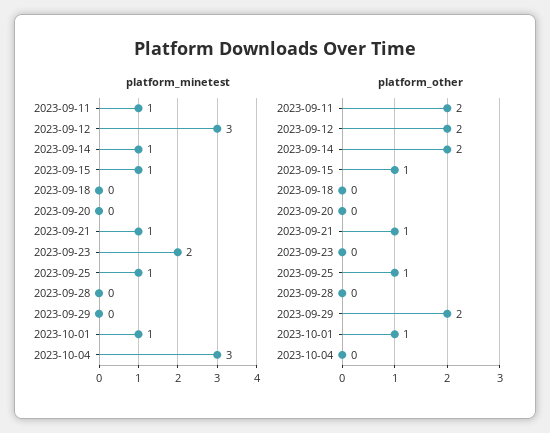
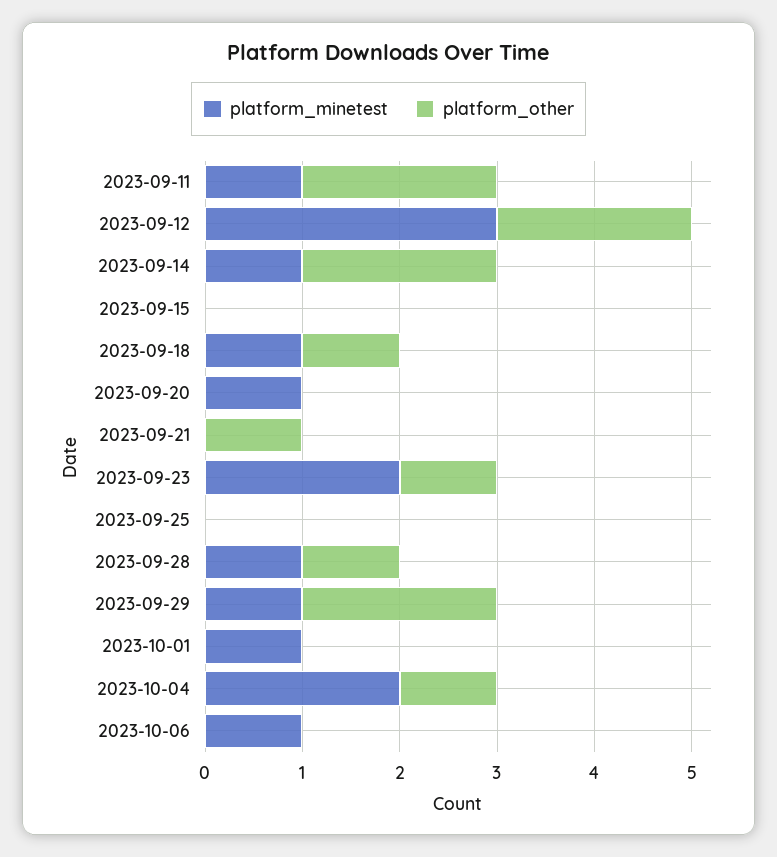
platform_minetest, 2023-09-15: 1 -> 0
platform_minetest, 2023-09-18: 0 -> 1
platform_minetest, 2023-09-20: 0 -> 1
platform_minetest, 2023-09-21: 1 -> 0
platform_minetest, 2023-09-25: 1 -> 0
platform_minetest, 2023-09-28: 0 -> 1
platform_minetest, 2023-09-29: 0 -> 1
platform_minetest, 2023-10-04: 3 -> 2
platform_other, 2023-09-15: 1 -> 0
platform_other, 2023-09-18: 0 -> 1
platform_other, 2023-09-23: 0 -> 1
platform_other, 2023-09-25: 1 -> 0
platform_other, 2023-09-28: 0 -> 1
platform_other, 2023-10-01: 1 -> 0
platform_other, 2023-10-04: 0 -> 1
platform_minetest, 2023-10-06: none -> 1
platform_other, 2023-10-06: none -> 0

